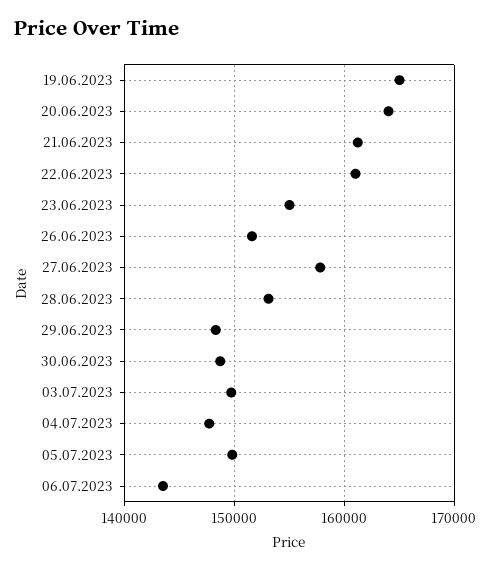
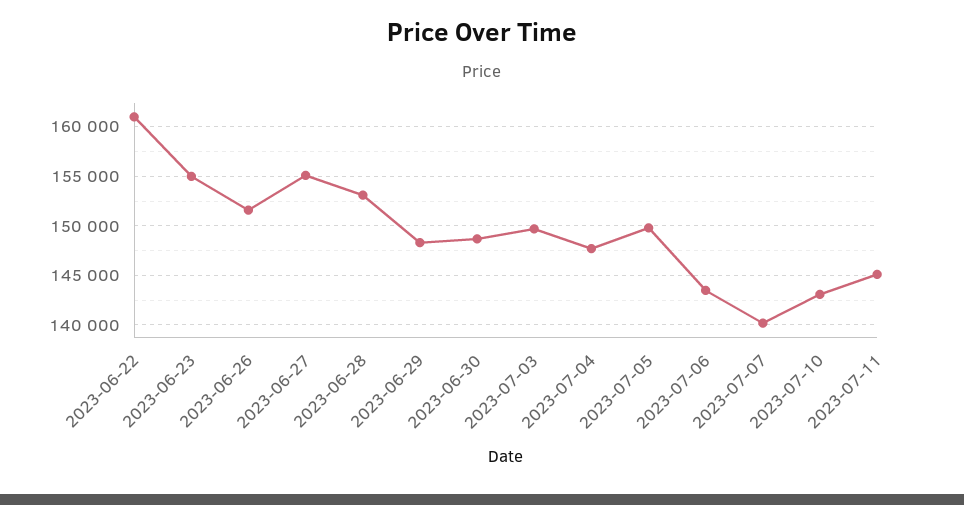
19.06.2023: 165000 -> none
20.06.2023: 164000 -> none
21.06.2023: 161000 -> none
27.06.2023: 158000 -> 155000
2023-07-07: none -> 140000
2023-07-10: none -> 143000
2023-07-11: none -> 145000

